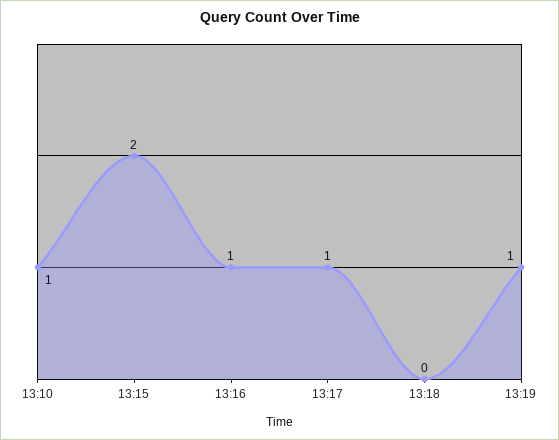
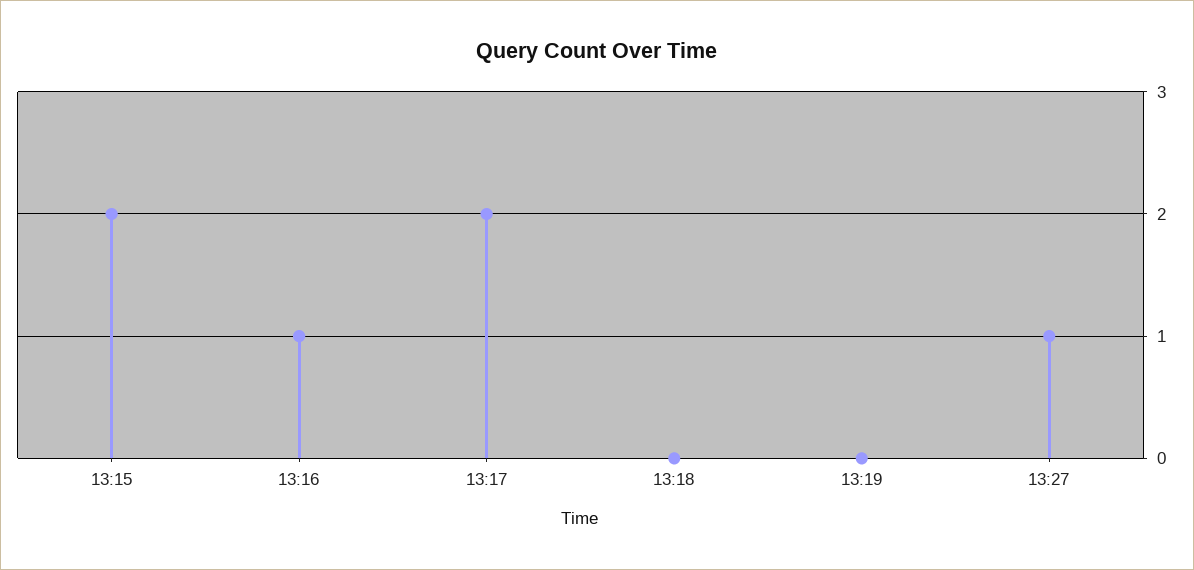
13:10: 1 -> none
13:17: 1 -> 2
13:19: 1 -> 0
13:27: none -> 1

